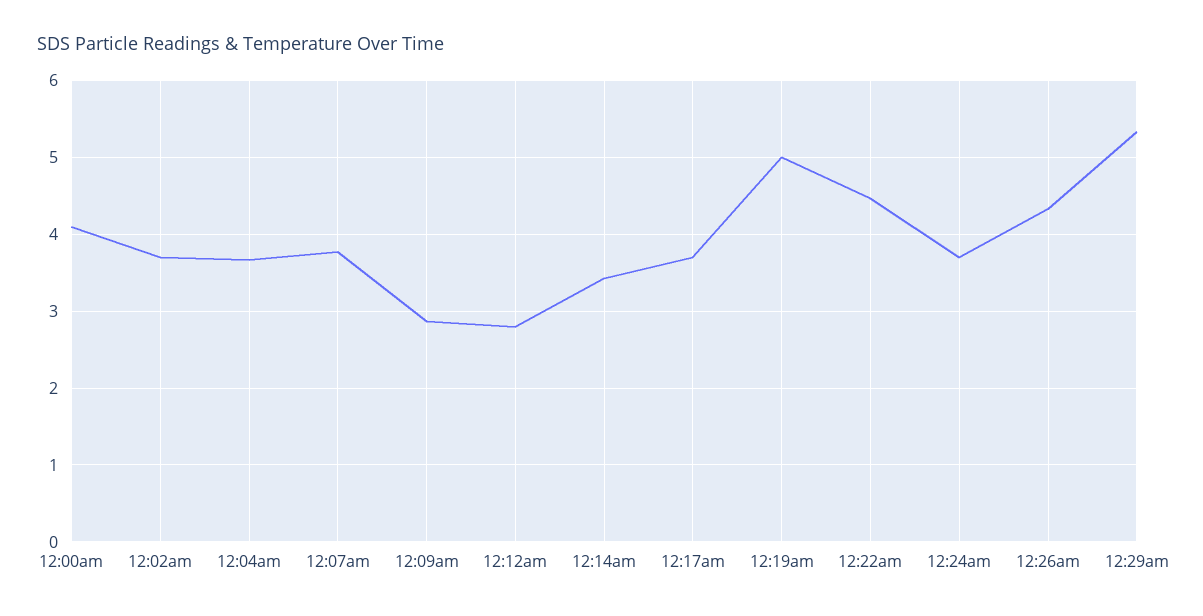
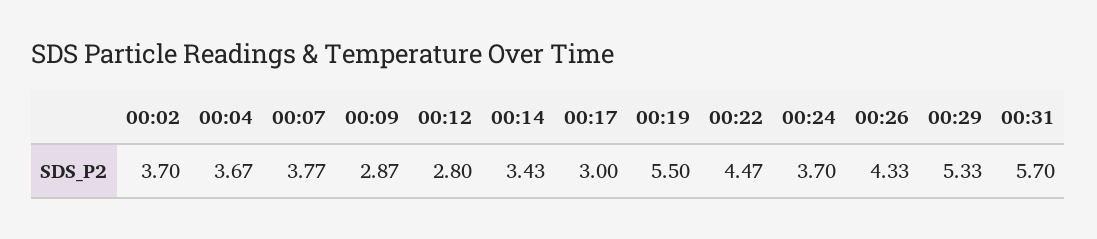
12:00am: 4.1 -> none
12:17am: 3.7 -> 3
12:19am: 5 -> 5.5
00:31: none -> 5.7

